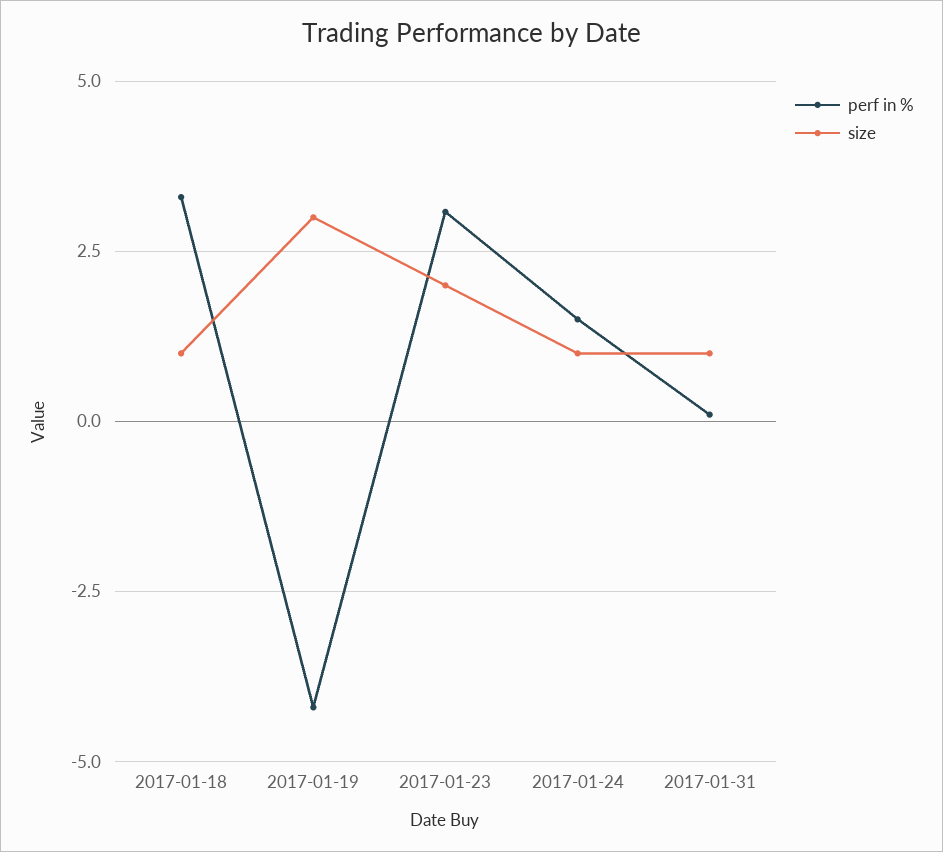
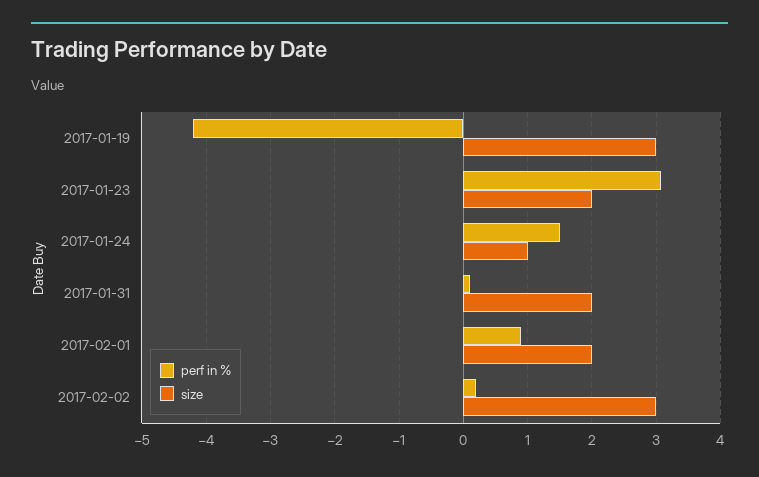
perf in %, 2017-01-18: 3.25 -> none
size, 2017-01-18: 1 -> none
size, 2017-01-31: 1 -> 2
perf in %, 2017-02-01: none -> 0.9
size, 2017-02-01: none -> 2
perf in %, 2017-02-02: none -> 0.2
size, 2017-02-02: none -> 3

